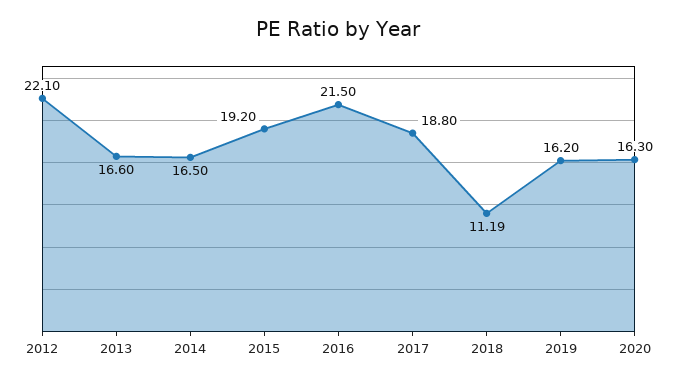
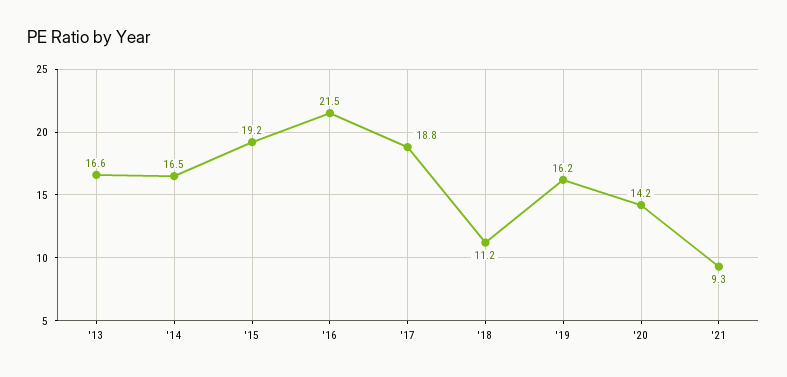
2012: 22.1 -> none
2020: 16.3 -> 14.2
'21: none -> 9.3

